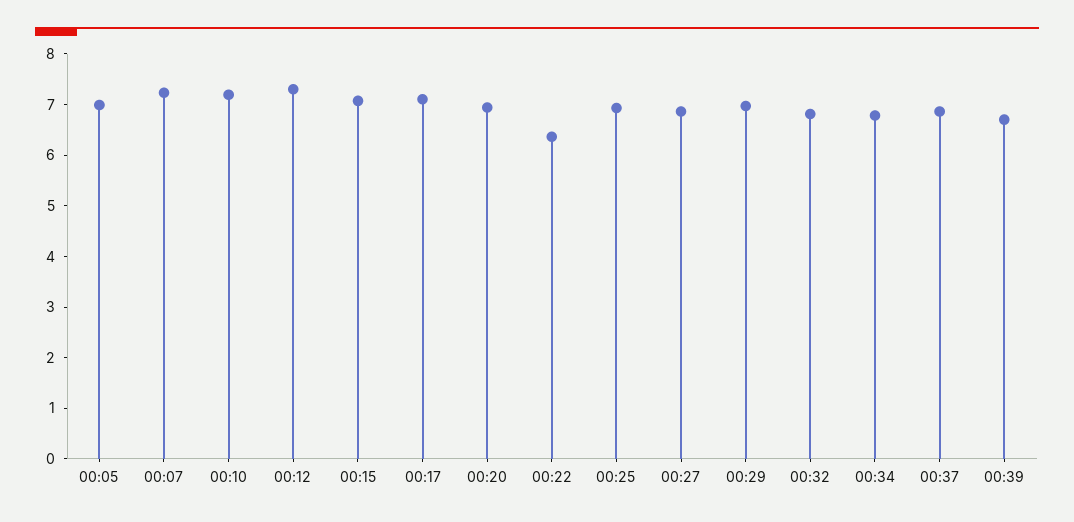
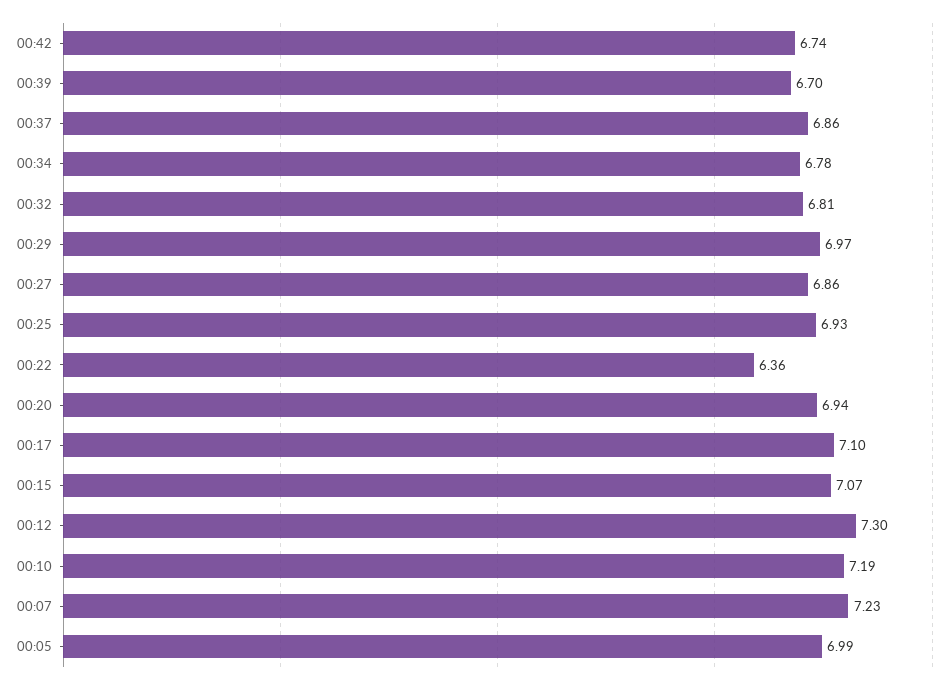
00:42: none -> 6.74

